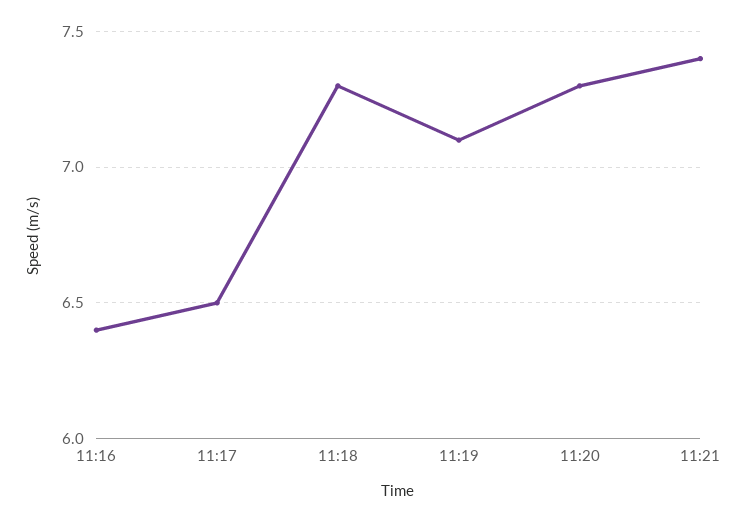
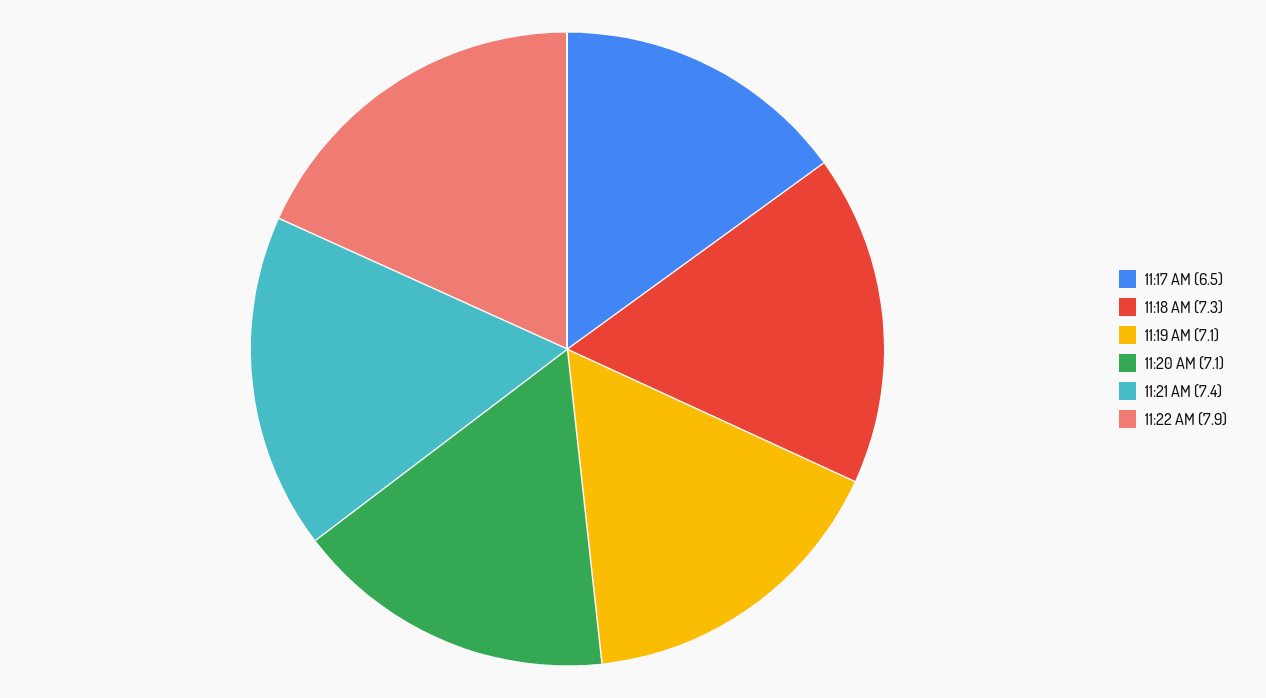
11:16: 6.4 -> none
11:20: 7.3 -> 7.1
11:22 AM: none -> 7.9

